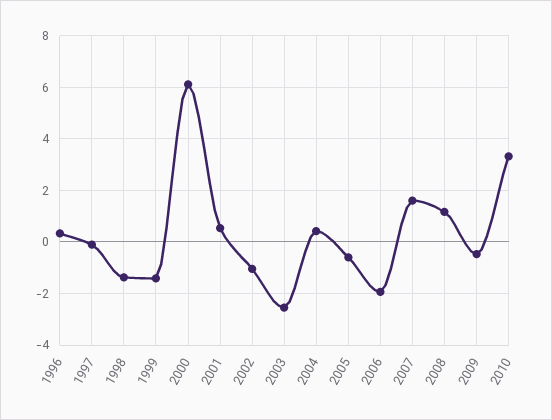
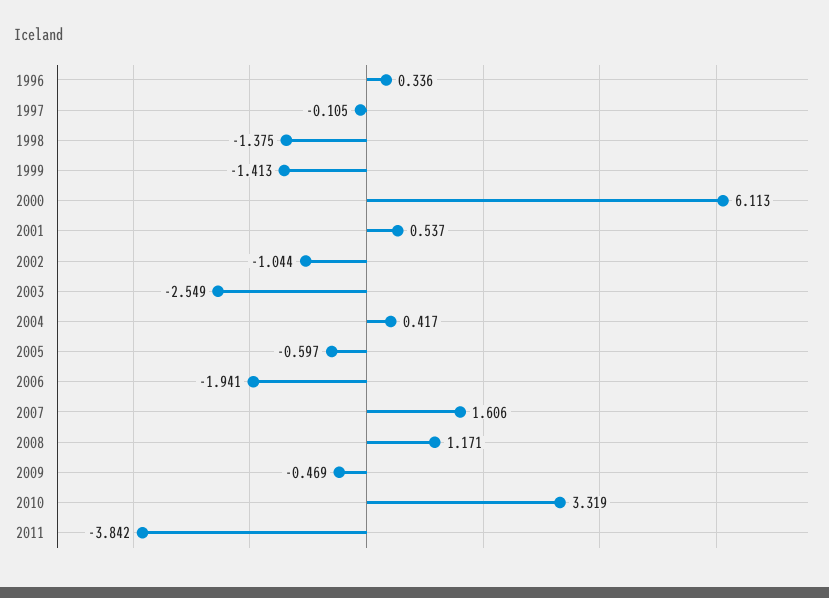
2011: none -> -3.842

